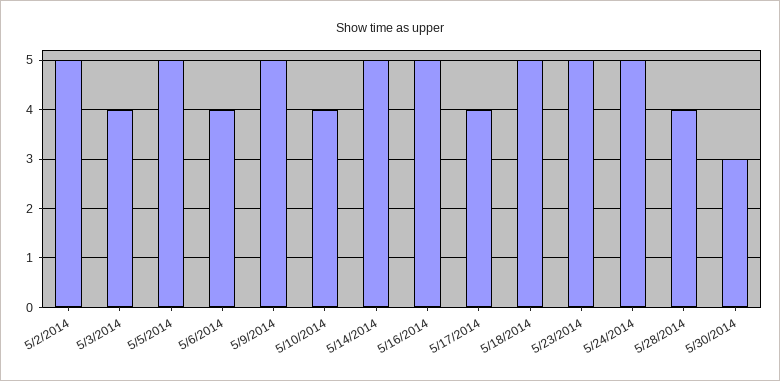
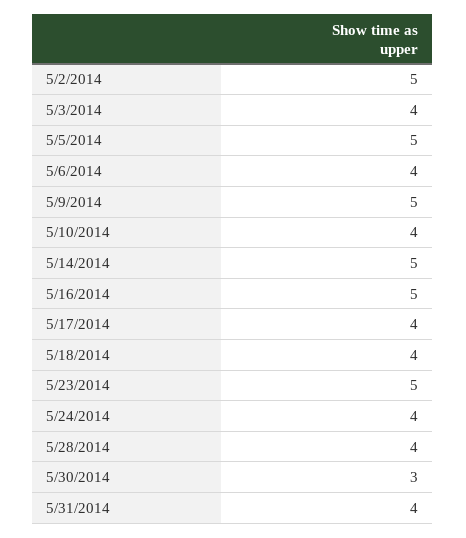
5/18/2014: 5 -> 4
5/24/2014: 5 -> 4
5/31/2014: none -> 4

